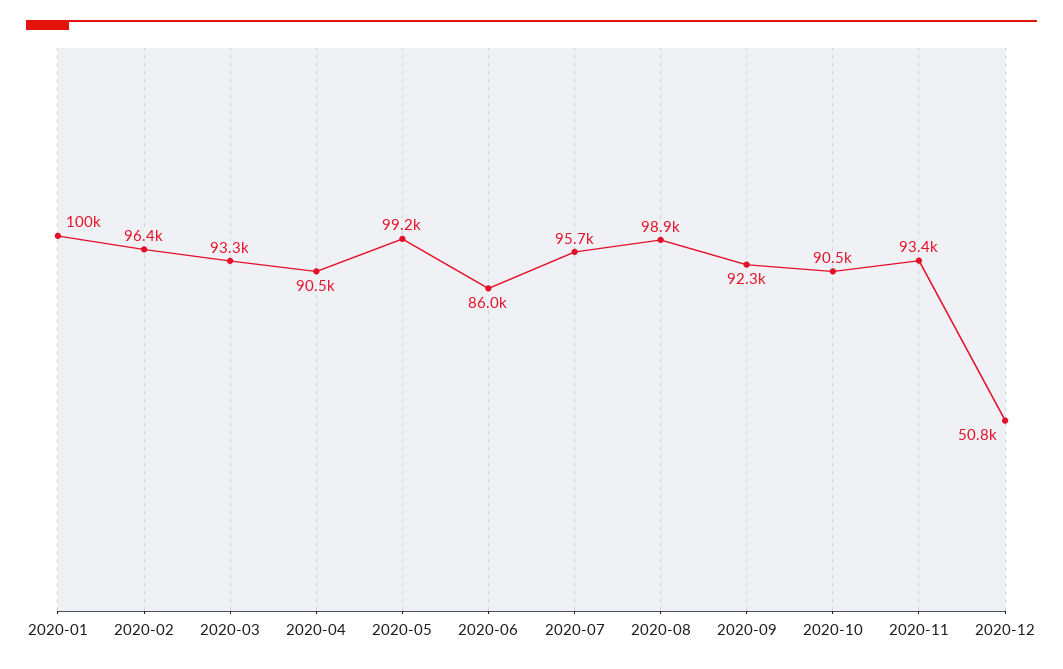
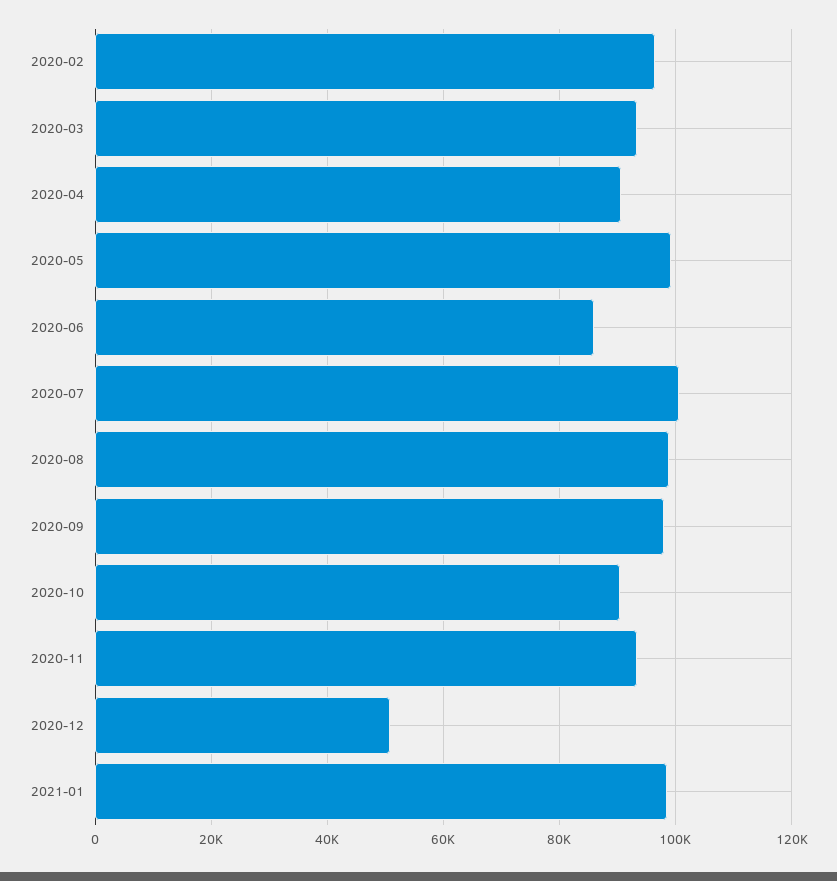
2020-01: 100000 -> none
2020-07: 95700 -> 100000
2020-09: 92300 -> 98000
2021-01: none -> 98000

